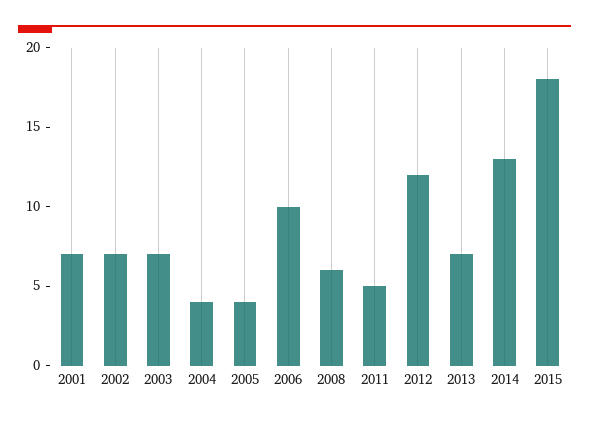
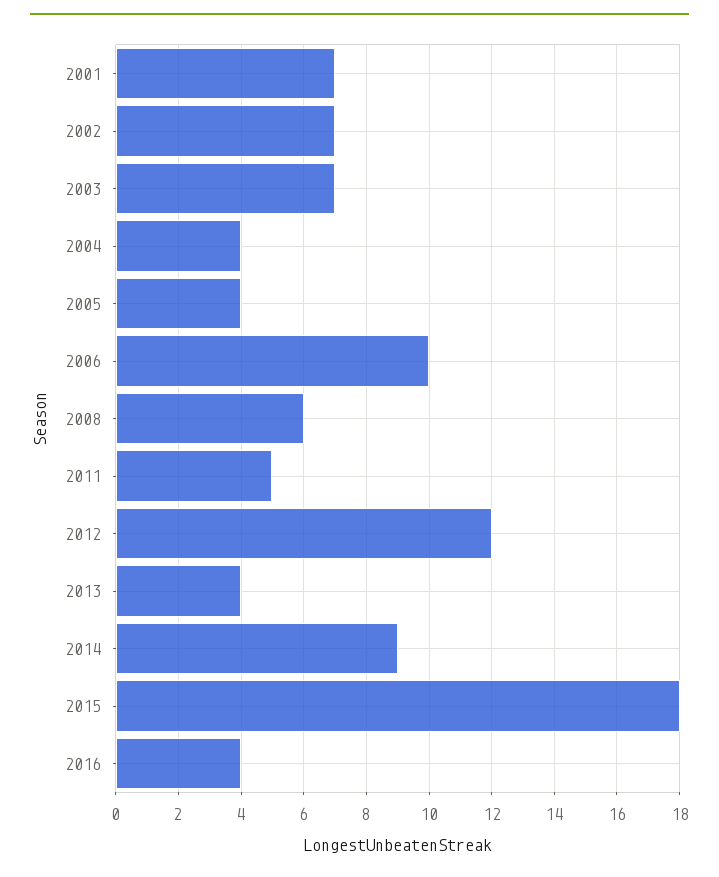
2013: 7 -> 4
2014: 13 -> 9
2016: none -> 4

